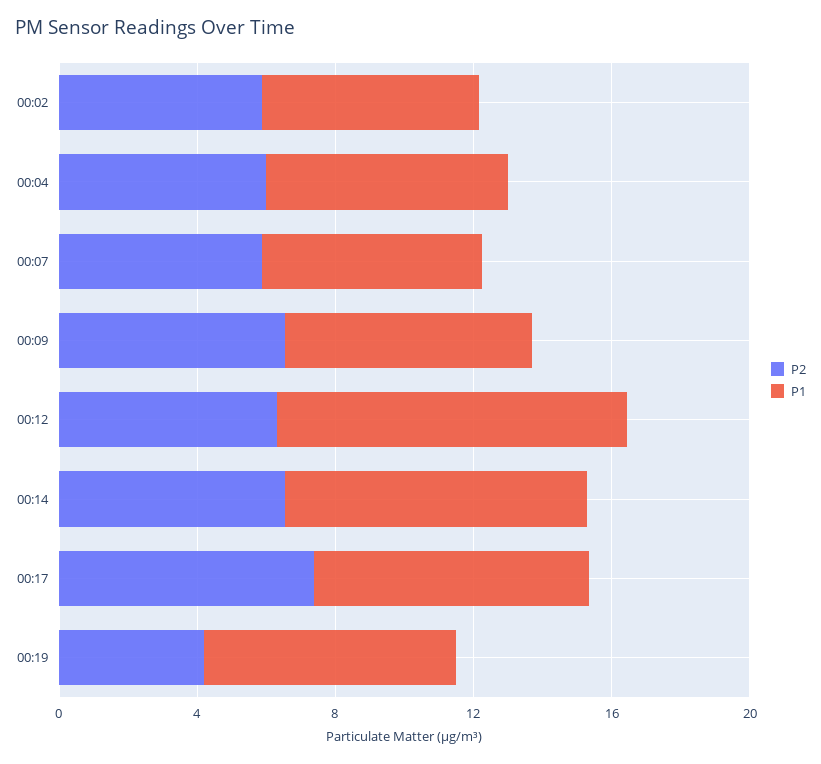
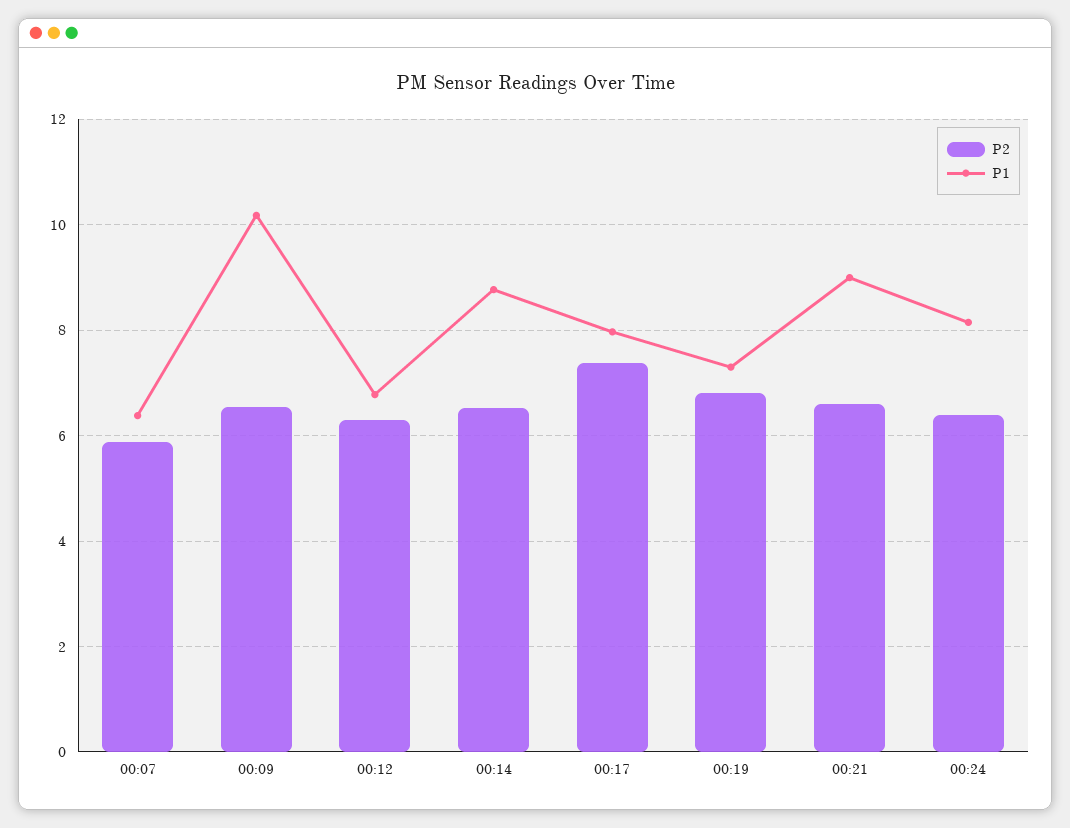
P2, 00:02: 6 -> none
P1, 00:02: 6 -> none
P2, 00:04: 6 -> none
P1, 00:04: 7 -> none
P1, 00:09: 7 -> 10.2
P1, 00:12: 10 -> 6.8
P2, 00:19: 4 -> 6.8
P2, 00:21: none -> 6.6
P1, 00:21: none -> 9
P2, 00:24: none -> 6.4
P1, 00:24: none -> 8.2

